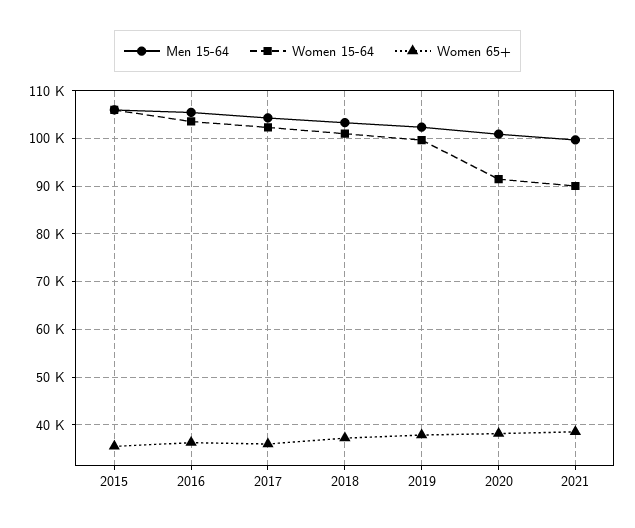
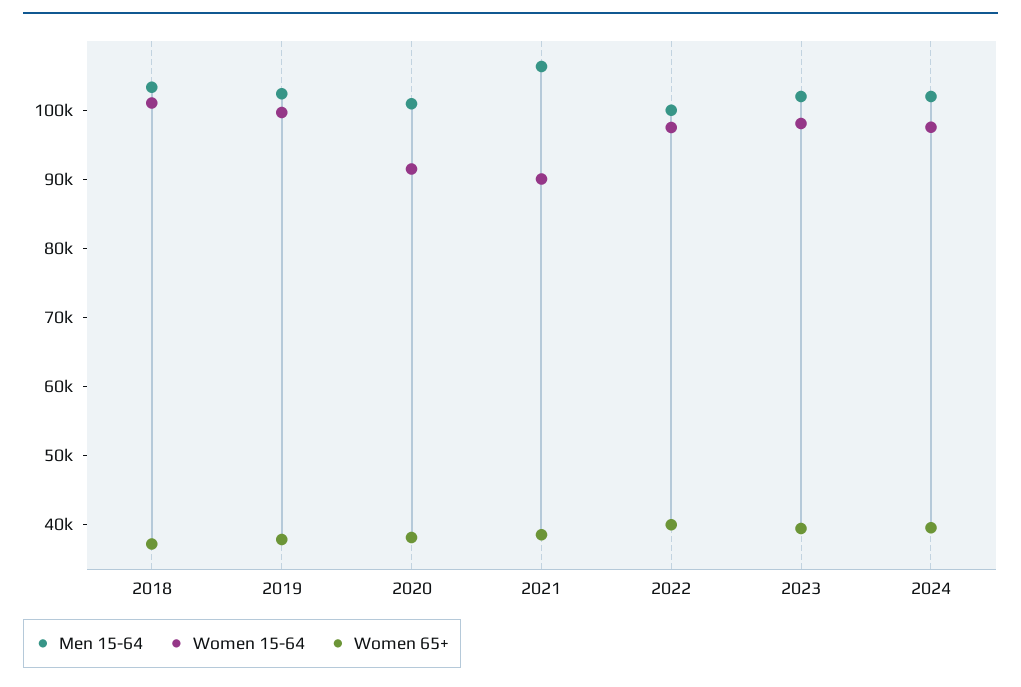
Men 15-64, 2015: 106000 -> none
Women 15-64, 2015: 106000 -> none
Women 65+, 2015: 36000 -> none
Men 15-64, 2016: 106000 -> none
Women 15-64, 2016: 104000 -> none
Women 65+, 2016: 36000 -> none
Men 15-64, 2017: 104000 -> none
Women 15-64, 2017: 102000 -> none
Women 65+, 2017: 36000 -> none
Men 15-64, 2021: 100000 -> 106000
Men 15-64, 2022: none -> 100000
Women 15-64, 2022: none -> 98000
Women 65+, 2022: none -> 40000
Men 15-64, 2023: none -> 102000
Women 15-64, 2023: none -> 98000
Women 65+, 2023: none -> 40000
Men 15-64, 2024: none -> 102000
Women 15-64, 2024: none -> 98000
Women 65+, 2024: none -> 40000

